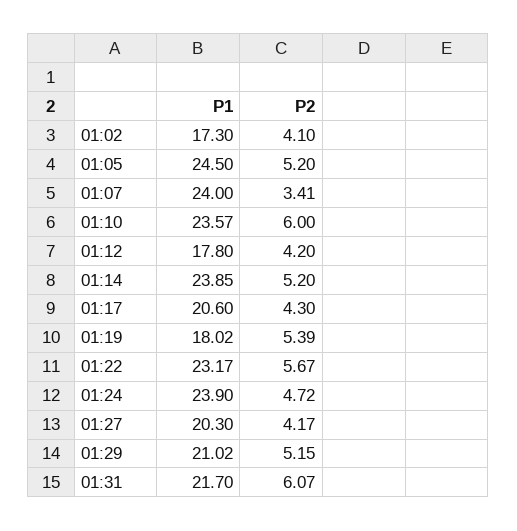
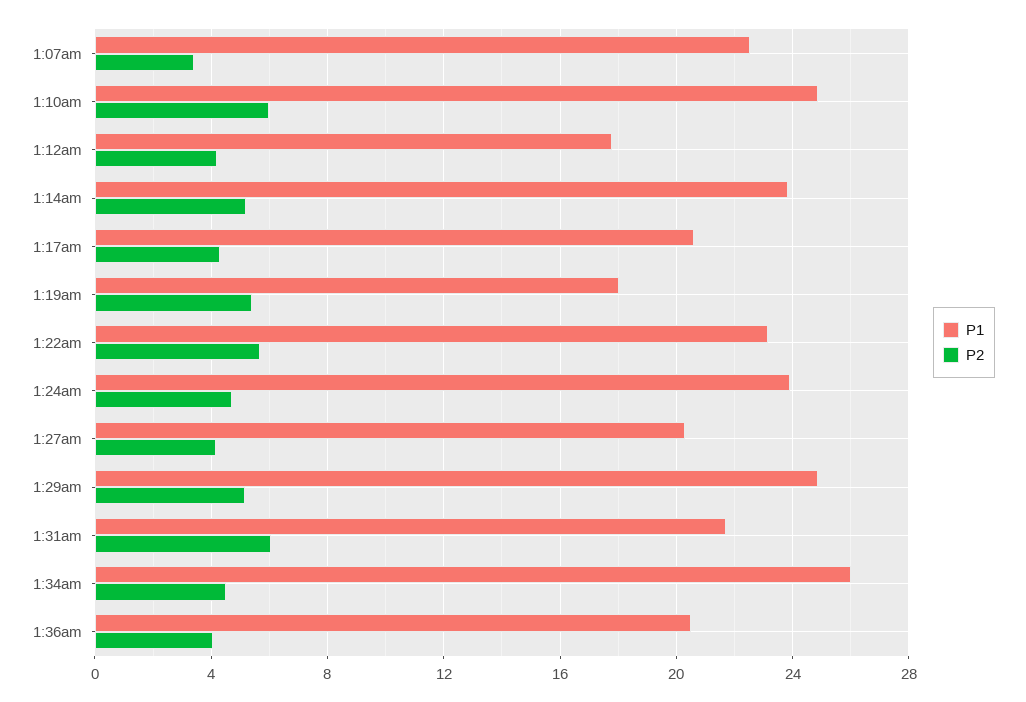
P1, 01:02: 17.3 -> none
P2, 01:02: 4.1 -> none
P1, 01:05: 24.5 -> none
P2, 01:05: 5.2 -> none
P1, 01:07: 24 -> 22.5
P1, 01:10: 23.57 -> 25
P1, 01:29: 21.02 -> 25
P1, 1:34am: none -> 26
P2, 1:34am: none -> 4.5
P1, 1:36am: none -> 20.5
P2, 1:36am: none -> 4

